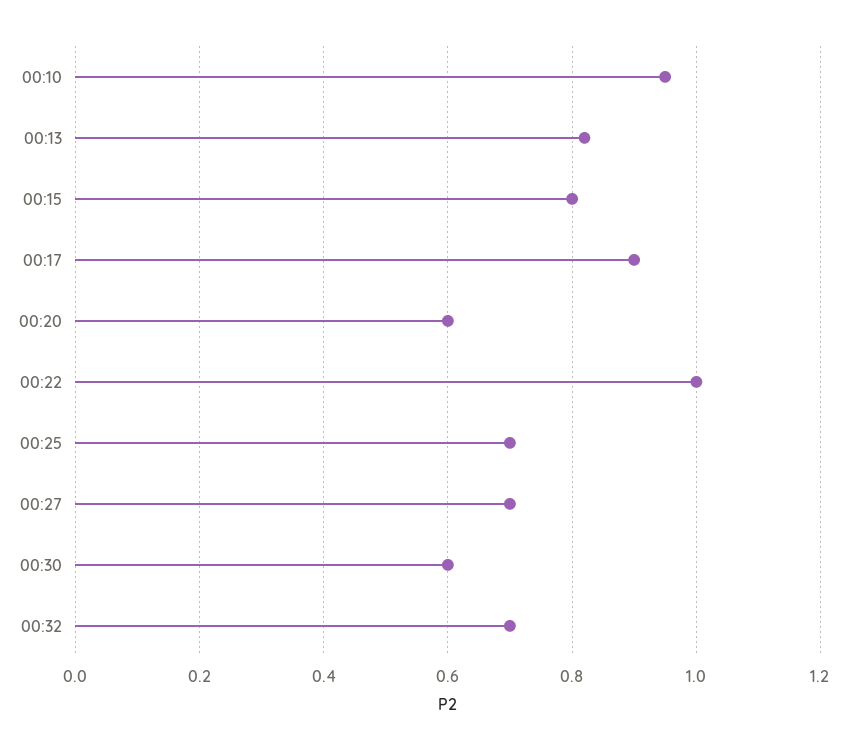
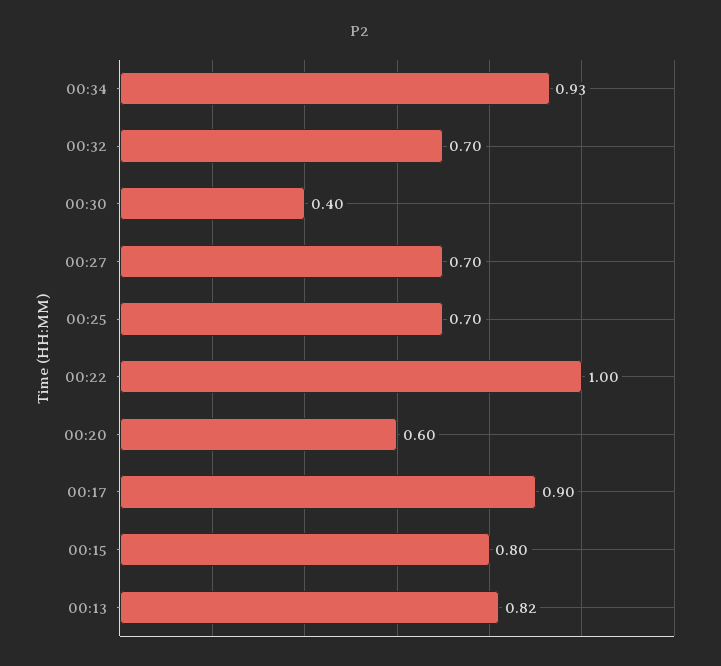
00:10: 0.95 -> none
00:30: 0.6 -> 0.4
00:34: none -> 0.93

